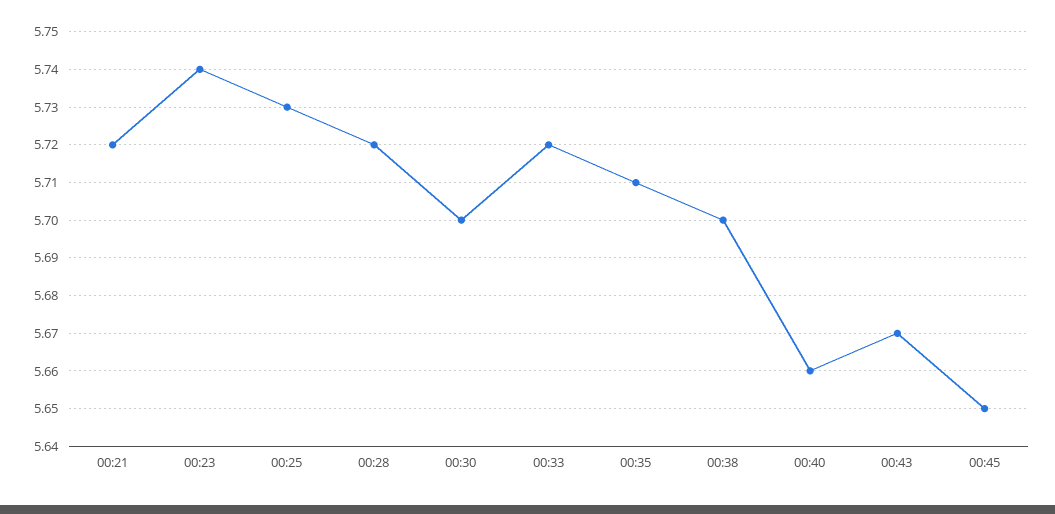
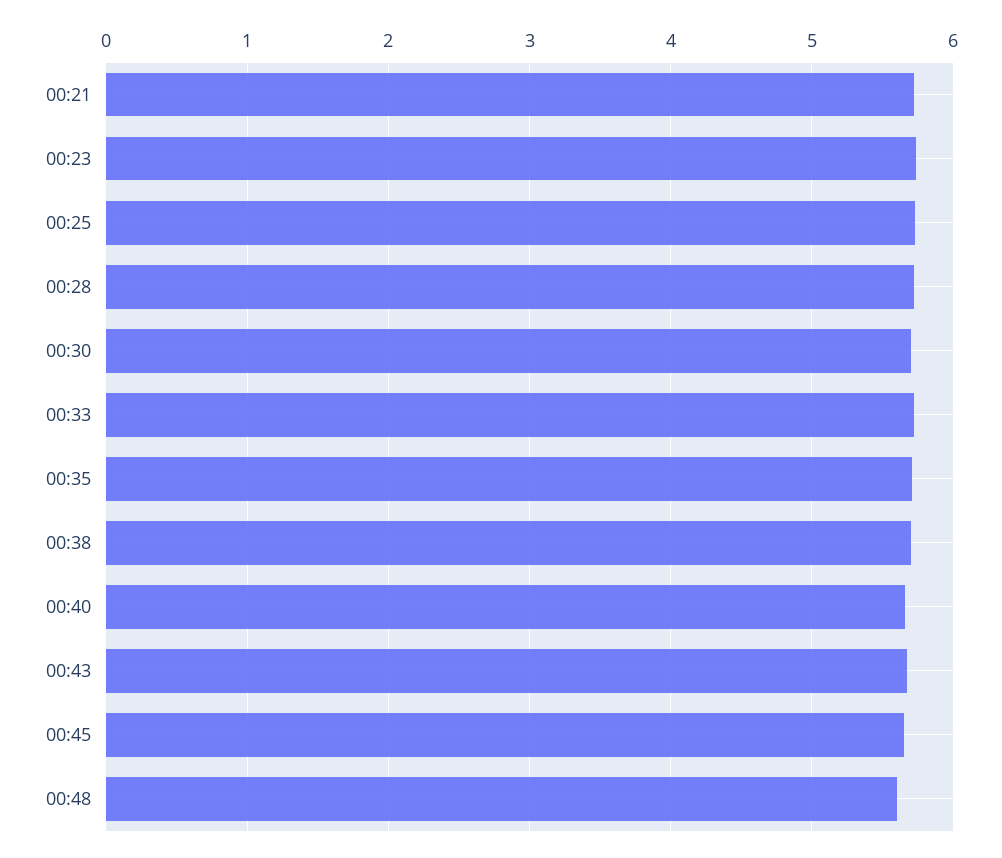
00:48: none -> 5.6

